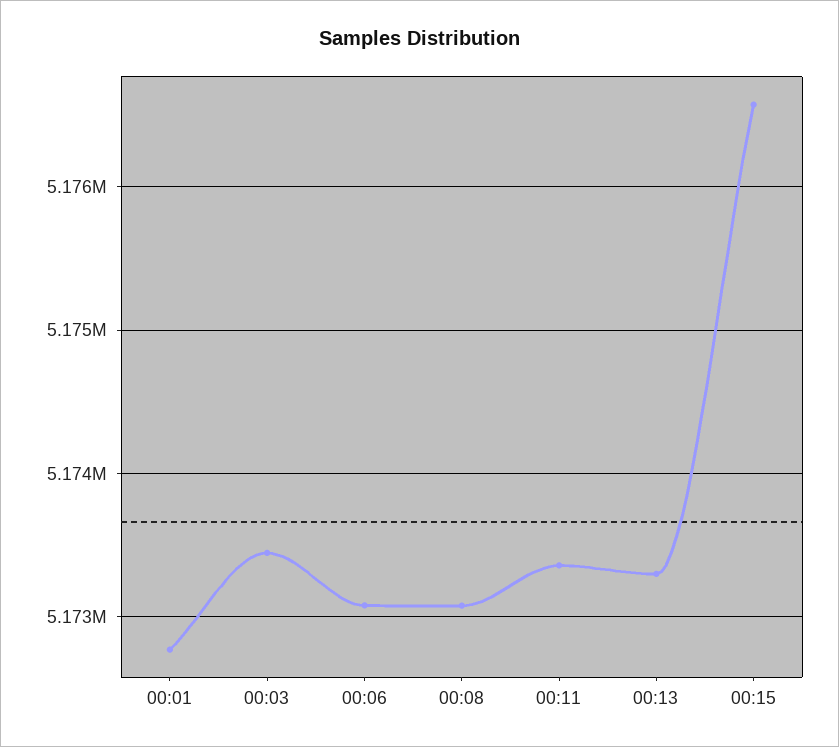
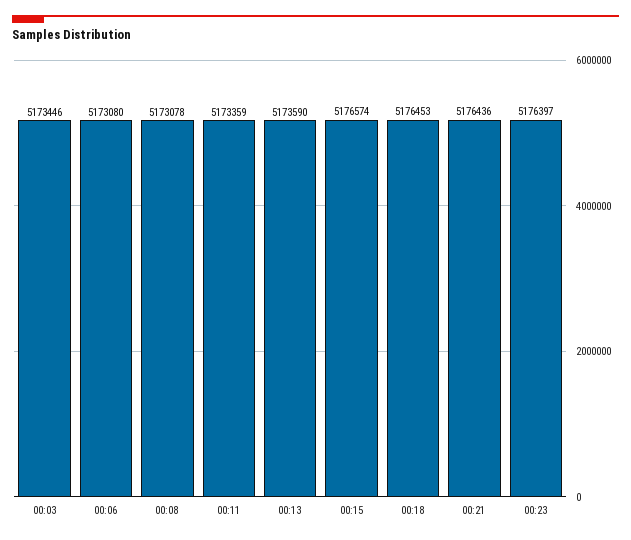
00:01: 5172800 -> none
00:13: 5173300 -> 5173590
00:18: none -> 5176453
00:21: none -> 5176436
00:23: none -> 5176397

